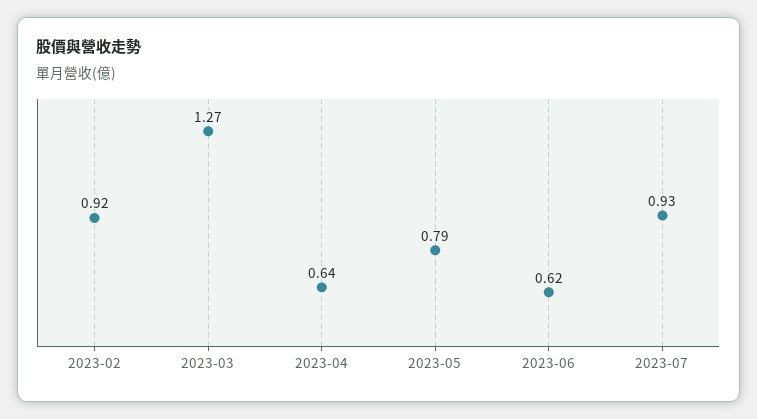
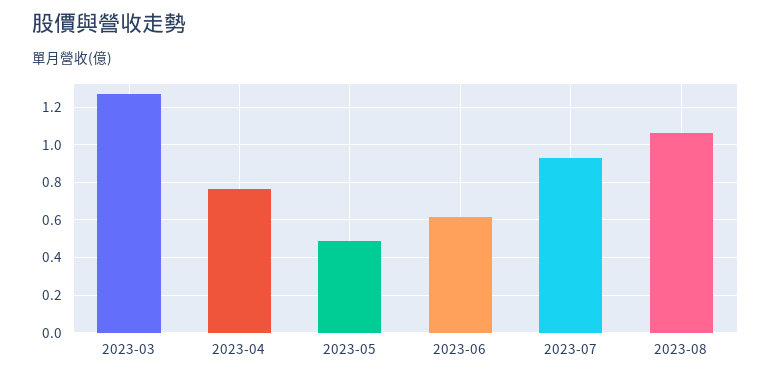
2023-02: 0.92 -> none
2023-04: 0.64 -> 0.75
2023-05: 0.79 -> 0.5
2023-08: none -> 1.05

